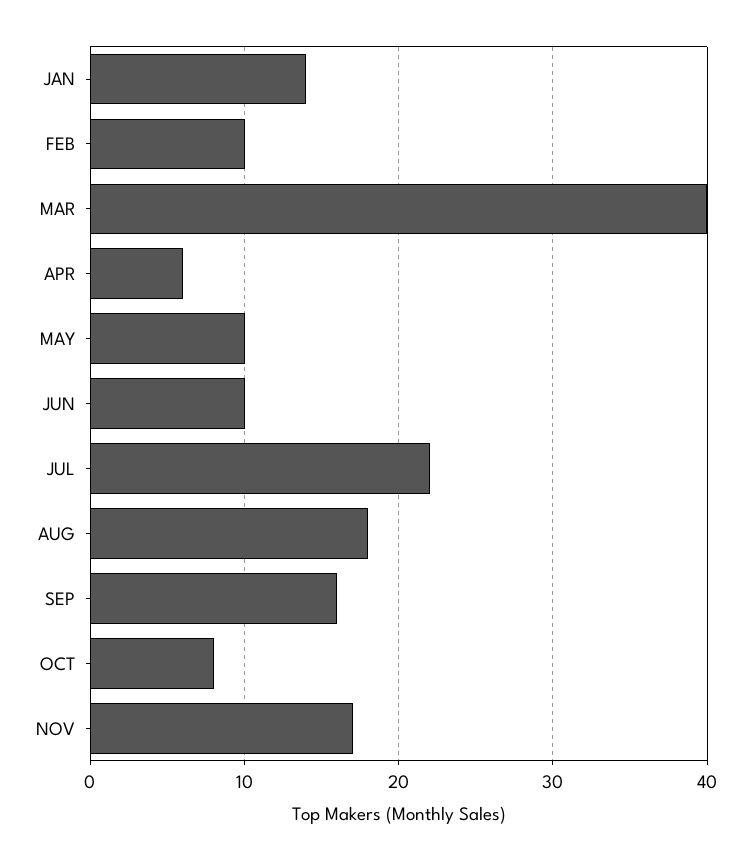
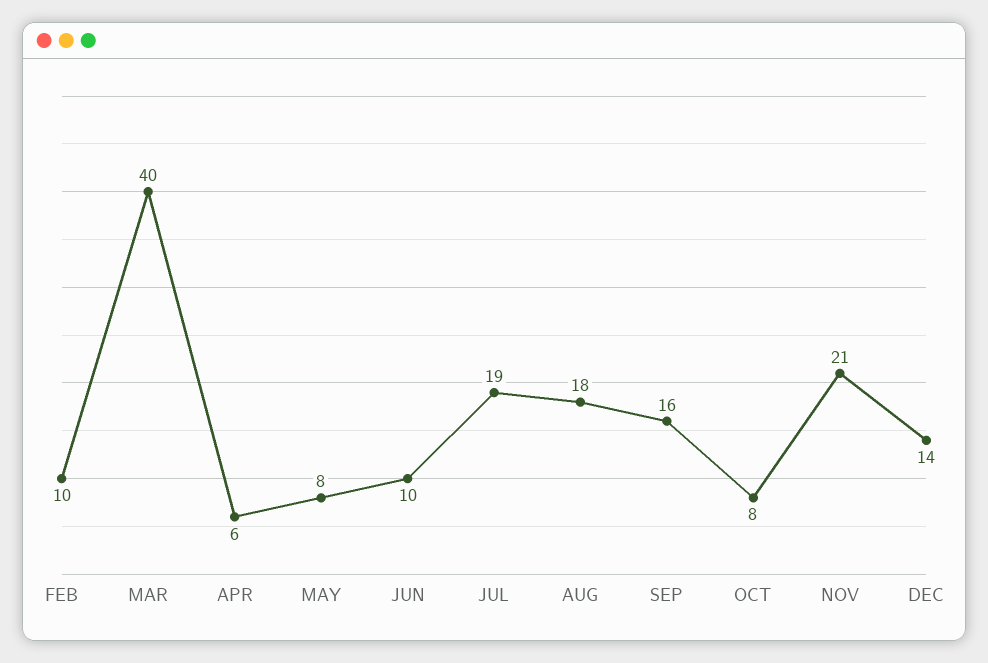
JAN: 14 -> none
MAY: 10 -> 8
JUL: 22 -> 19
NOV: 17 -> 21
DEC: none -> 14

